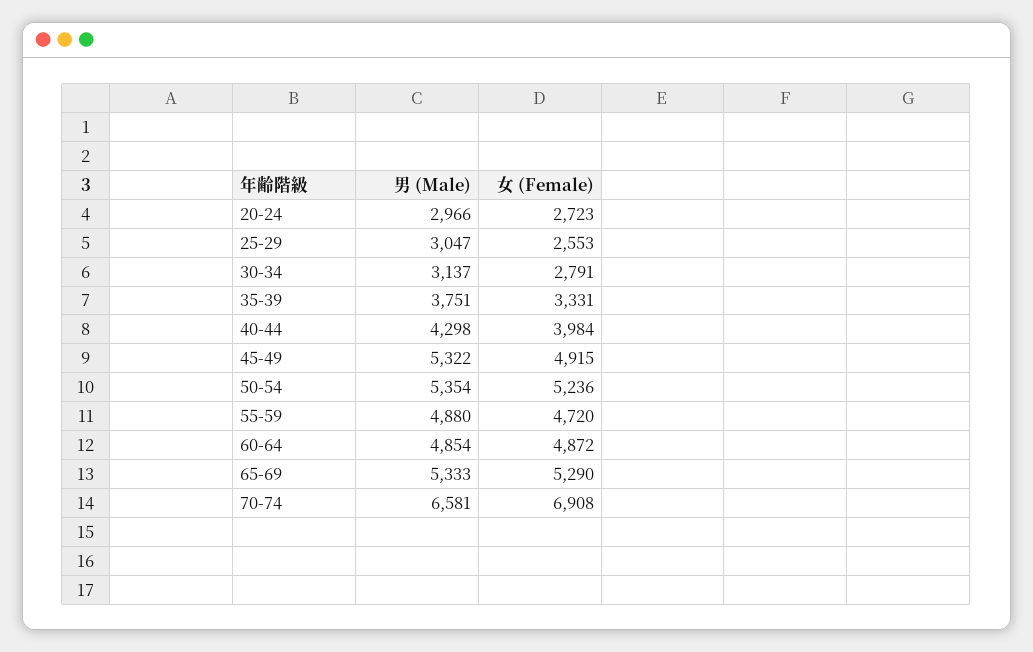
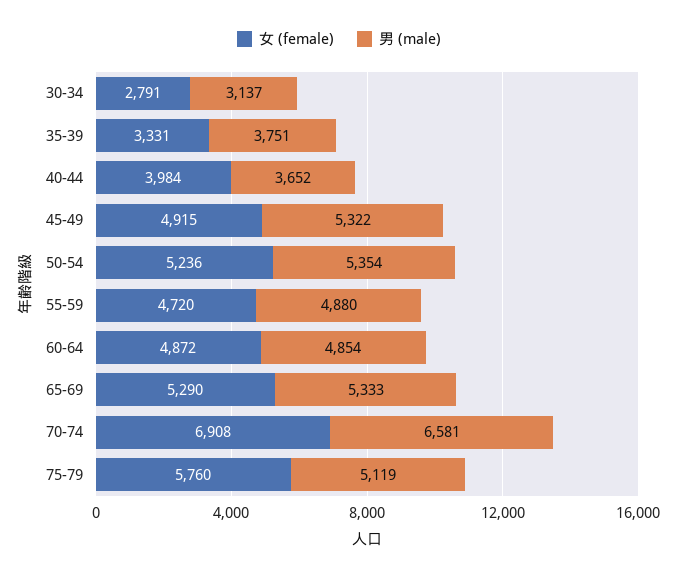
男 (Male), 20-24: 2966 -> none
女 (Female), 20-24: 2723 -> none
男 (Male), 25-29: 3047 -> none
女 (Female), 25-29: 2553 -> none
男 (Male), 40-44: 4298 -> 3652
女 (Female), 75-79: none -> 5760
男 (Male), 75-79: none -> 5119

